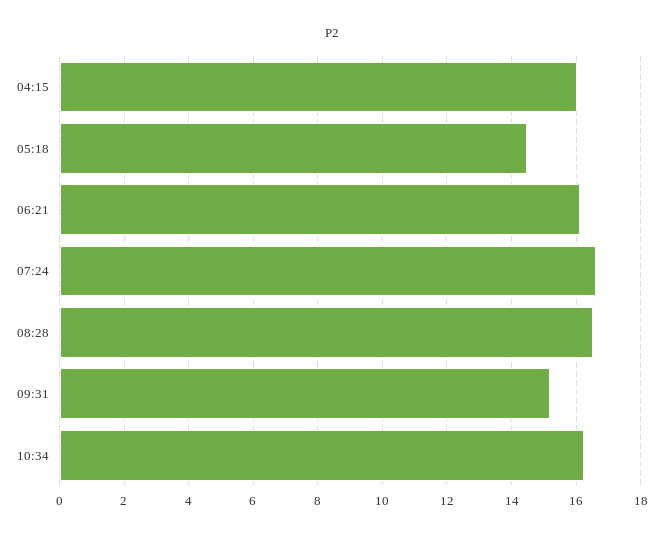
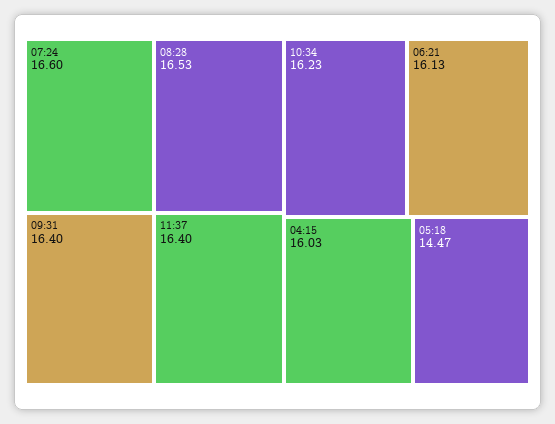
09:31: 15.2 -> 16.4
11:37: none -> 16.4

